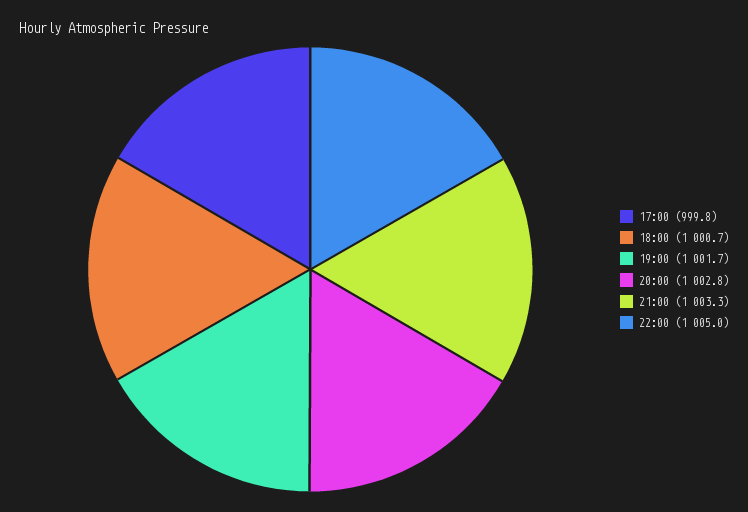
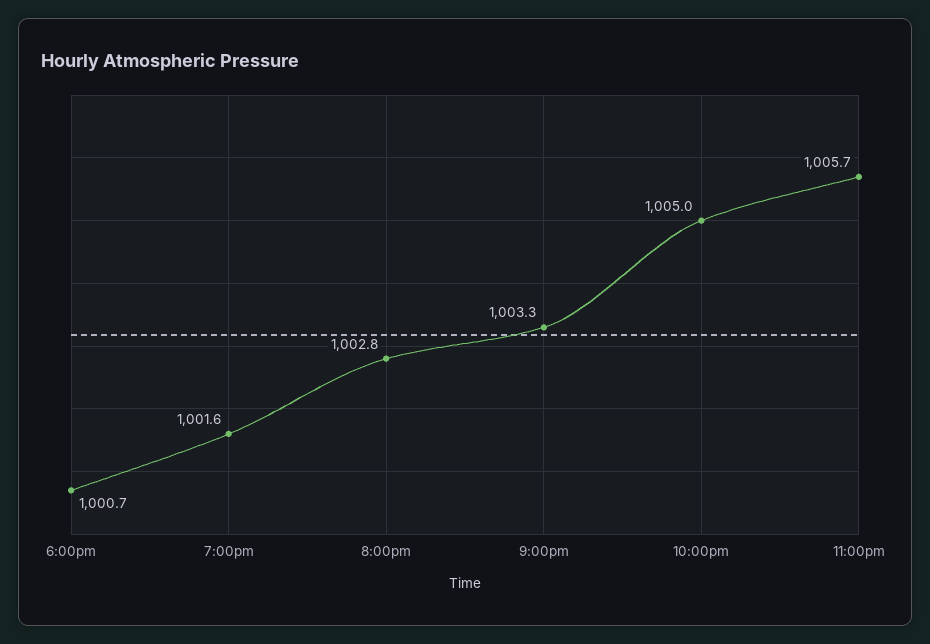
17:00: 999.8 -> none
19:00: 1001.7 -> 1001.6
11:00pm: none -> 1005.7

